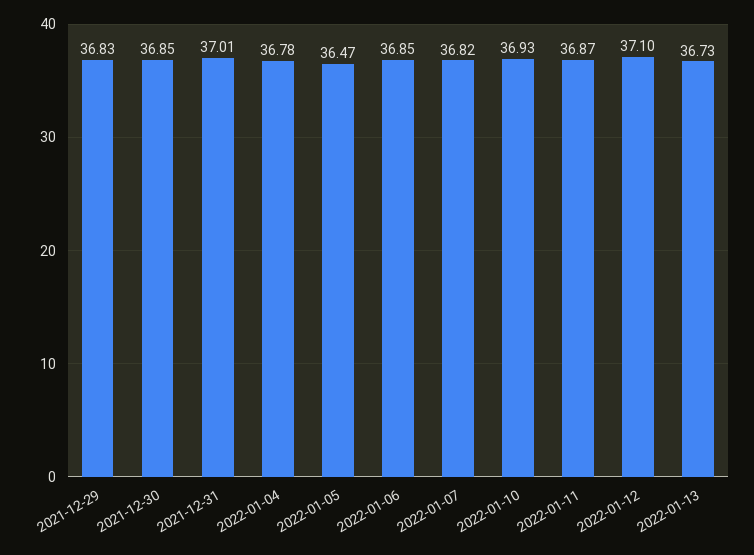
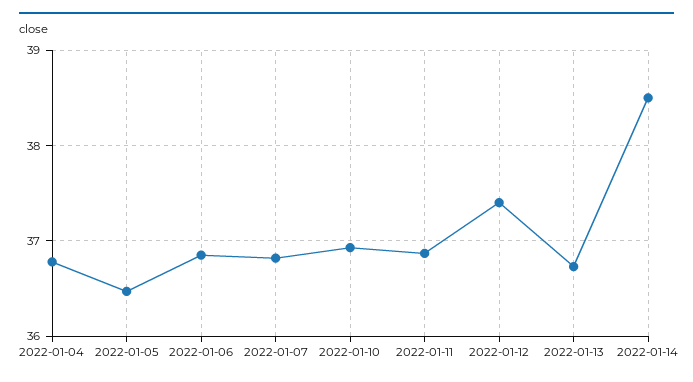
2021-12-29: 36.83 -> none
2021-12-30: 36.85 -> none
2021-12-31: 37.01 -> none
2022-01-12: 37.1 -> 37.4
2022-01-14: none -> 38.5

